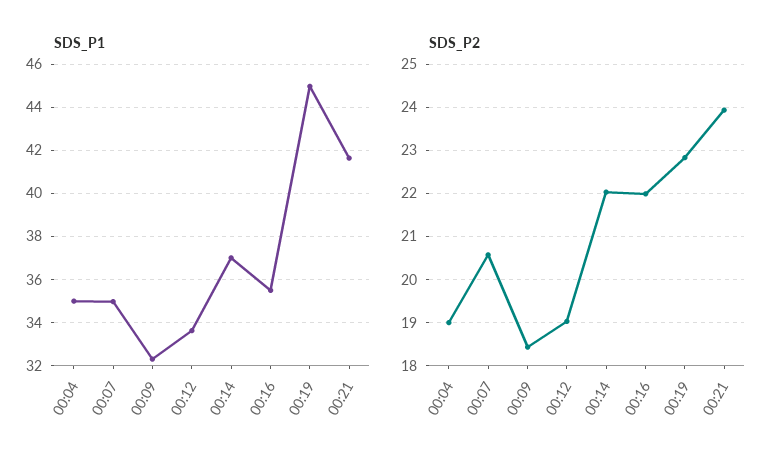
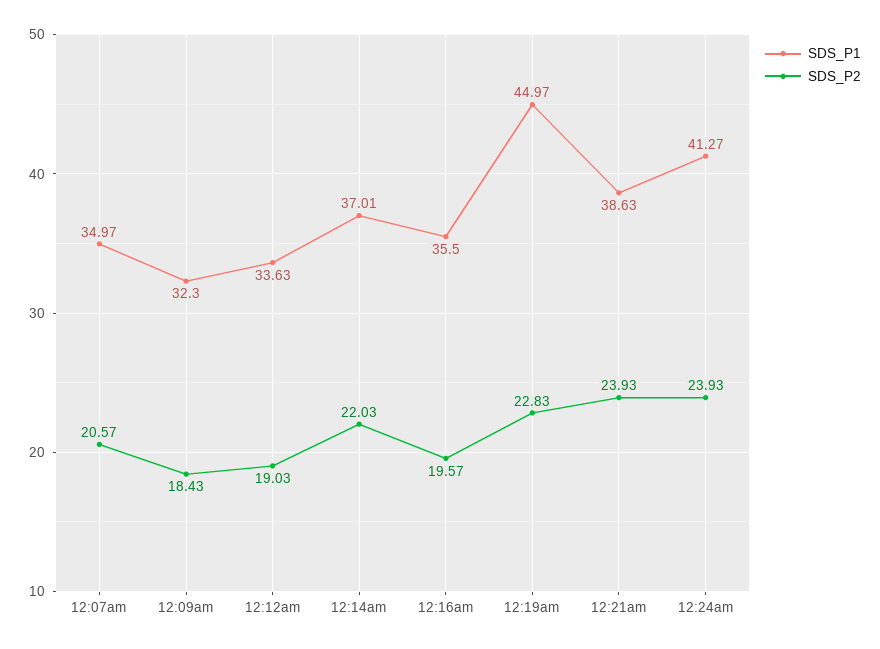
SDS_P1, 00:04: 35 -> none
SDS_P1, 00:21: 41.5 -> 38.63
SDS_P2, 00:04: 19 -> none
SDS_P2, 00:16: 22 -> 19.57
SDS_P1, 12:24am: none -> 41.27
SDS_P2, 12:24am: none -> 23.93

